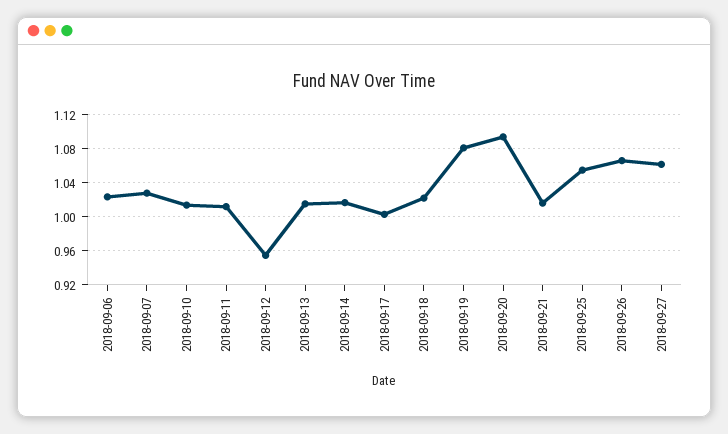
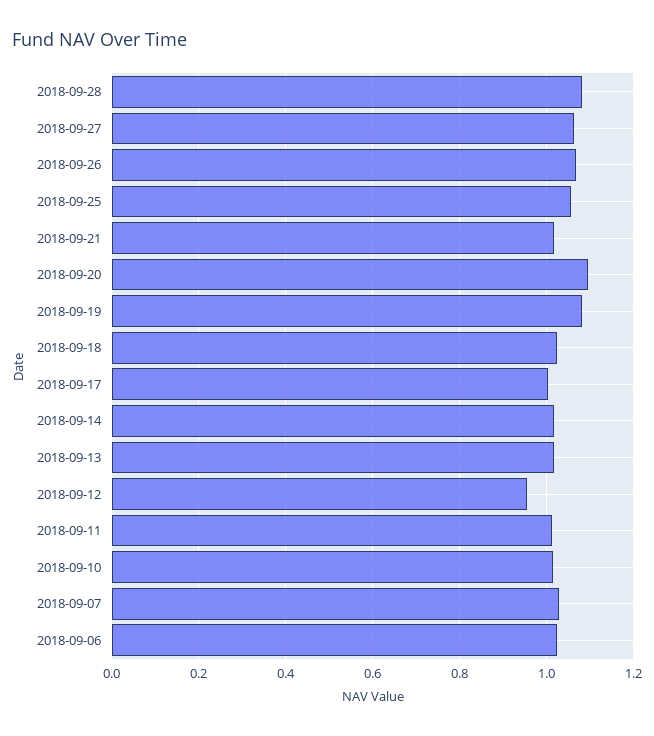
2018-09-28: none -> 1.08

